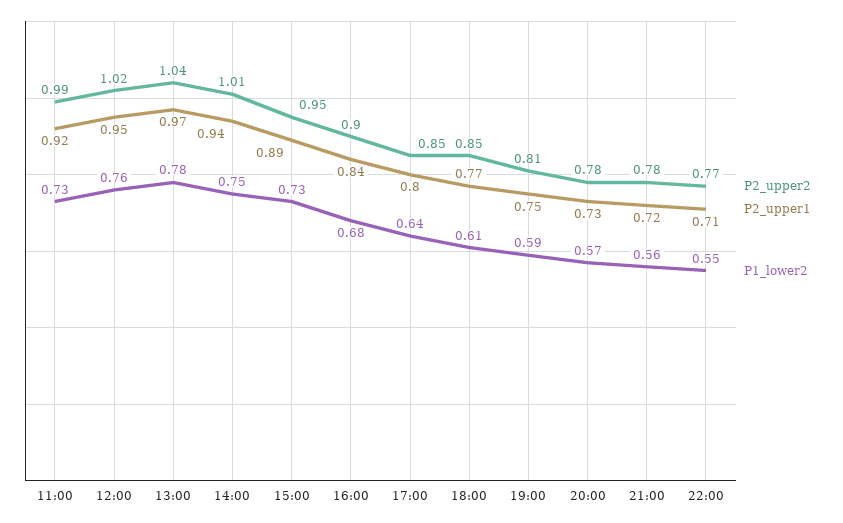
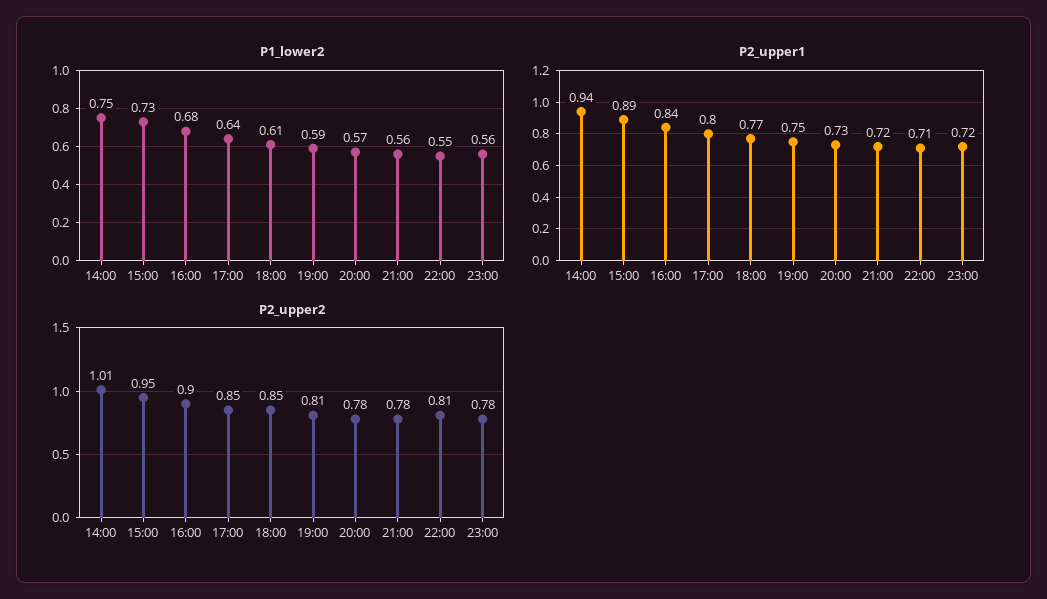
P2_upper2, 11:00: 0.99 -> none
P2_upper1, 11:00: 0.92 -> none
P1_lower2, 11:00: 0.73 -> none
P2_upper2, 12:00: 1.02 -> none
P2_upper1, 12:00: 0.95 -> none
P1_lower2, 12:00: 0.76 -> none
P2_upper2, 13:00: 1.04 -> none
P2_upper1, 13:00: 0.97 -> none
P1_lower2, 13:00: 0.78 -> none
P2_upper2, 22:00: 0.77 -> 0.81
P1_lower2, 23:00: none -> 0.56
P2_upper1, 23:00: none -> 0.72
P2_upper2, 23:00: none -> 0.78

